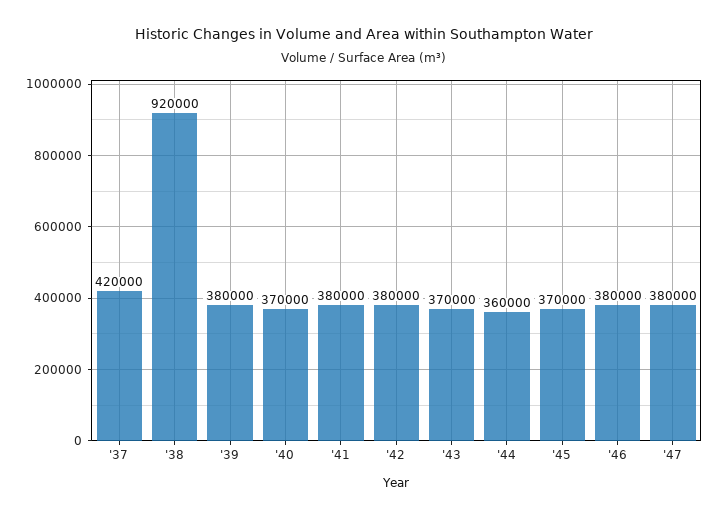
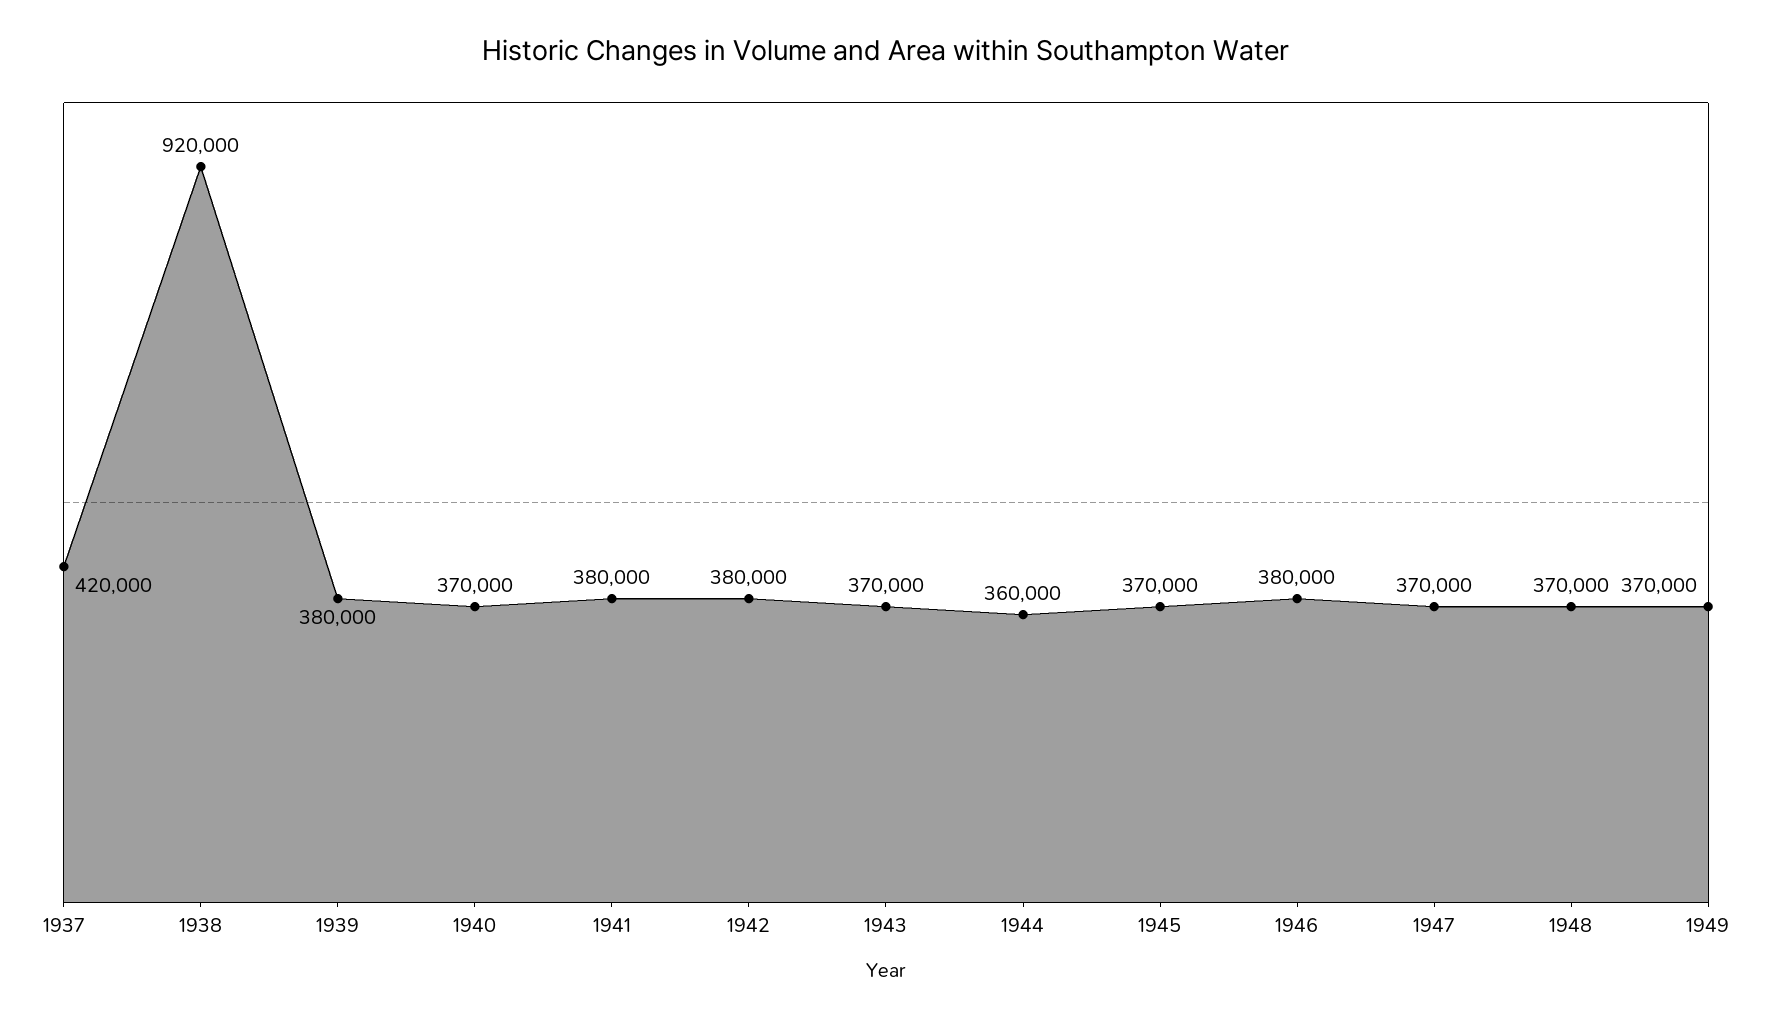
'47: 380000 -> 370000
1948: none -> 370000
1949: none -> 370000

